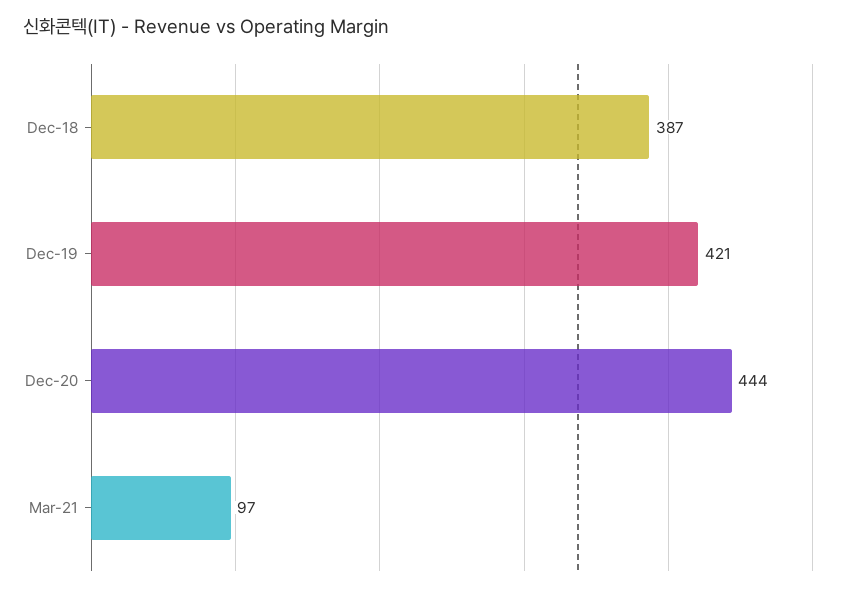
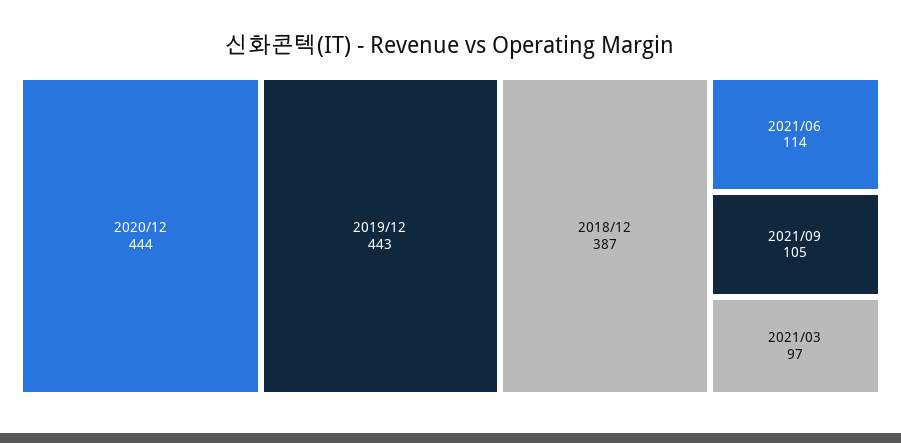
Dec-19: 421 -> 443
2021/06: none -> 114
2021/09: none -> 105

